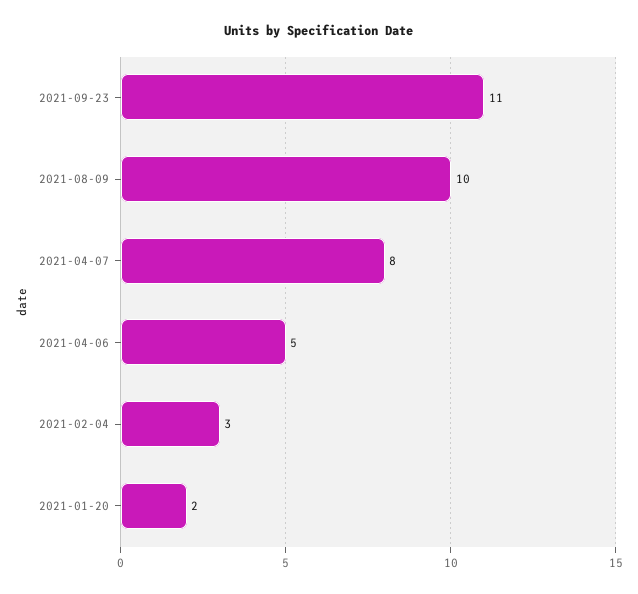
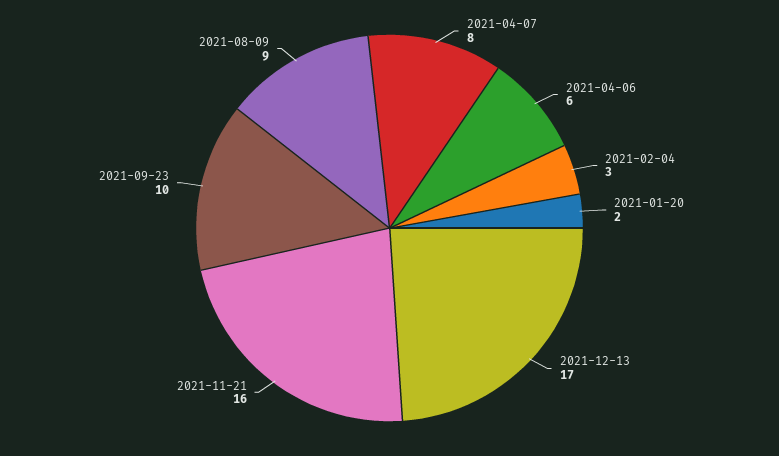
2021-09-23: 11 -> 10
2021-08-09: 10 -> 9
2021-04-06: 5 -> 6
2021-12-13: none -> 17
2021-11-21: none -> 16

